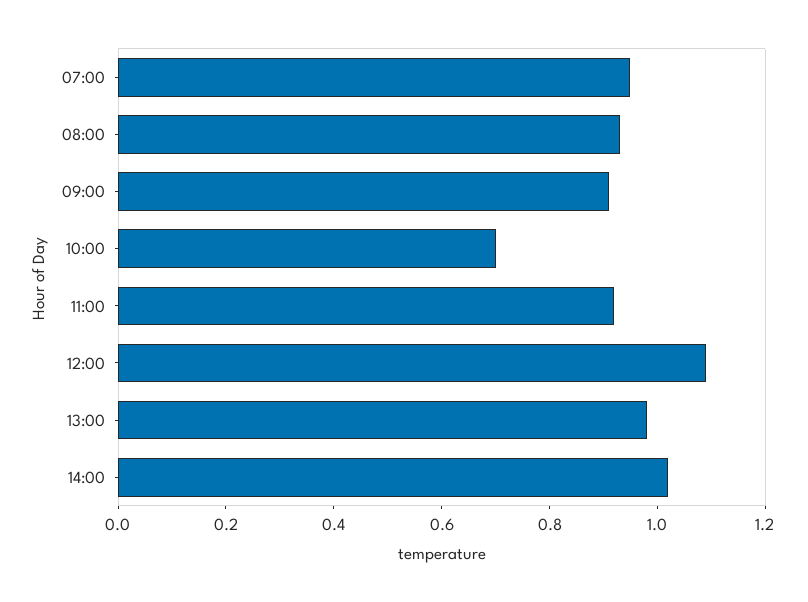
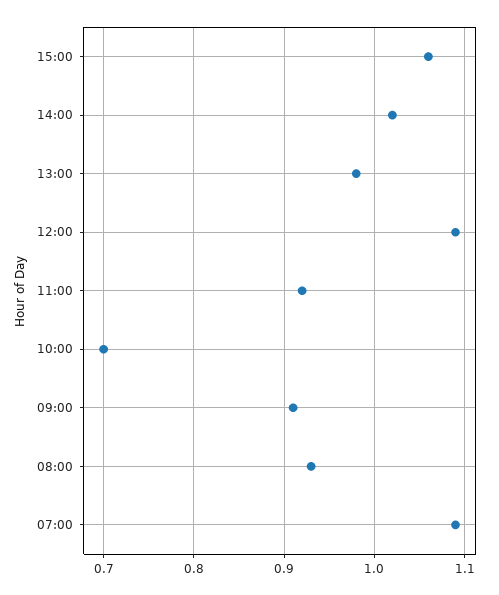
07:00: 0.95 -> 1.09
15:00: none -> 1.06

